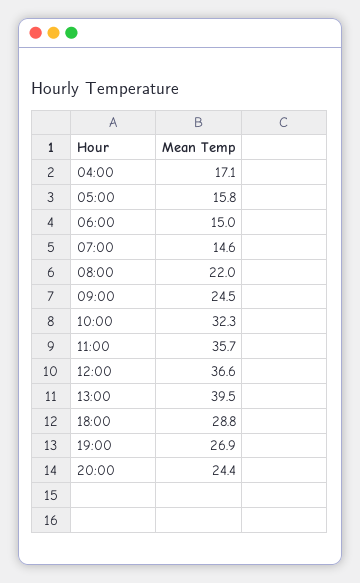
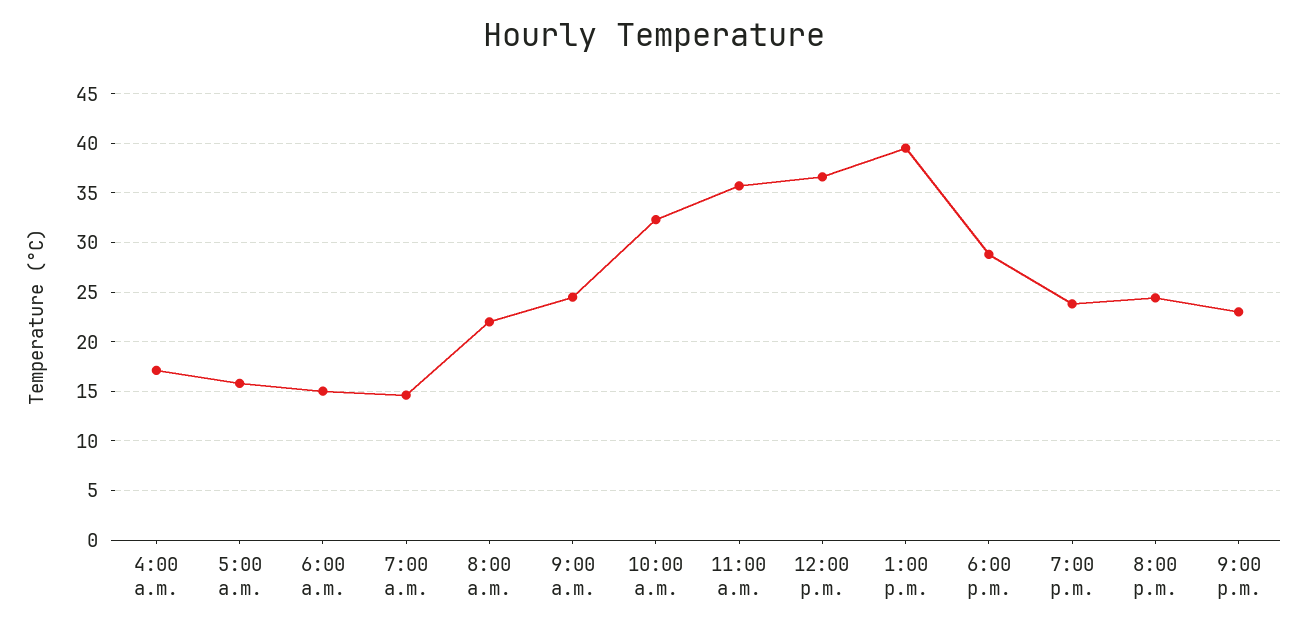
19:00: 26.9 -> 24
9:00 p.m.: none -> 23

